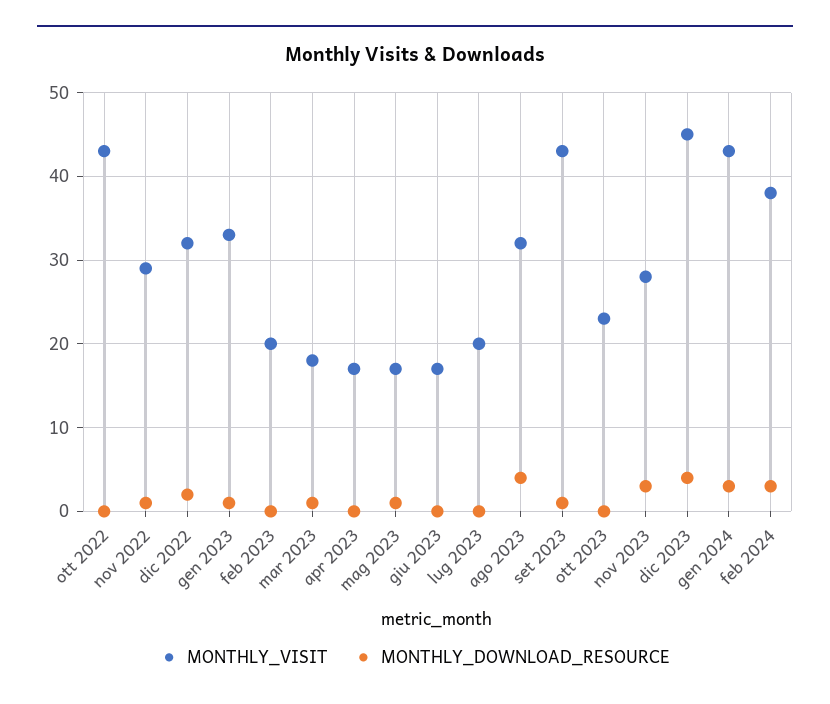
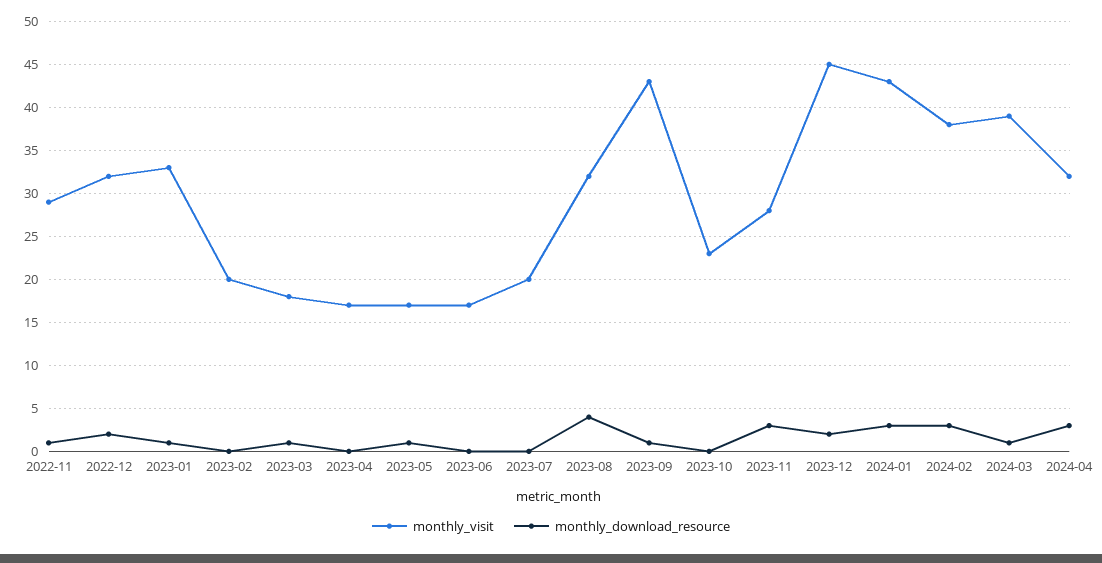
MONTHLY_VISIT, ott 2022: 43 -> none
MONTHLY_DOWNLOAD_RESOURCE, ott 2022: 0 -> none
MONTHLY_DOWNLOAD_RESOURCE, dic 2023: 4 -> 2
MONTHLY_VISIT, 2024-03: none -> 39
MONTHLY_DOWNLOAD_RESOURCE, 2024-03: none -> 1
MONTHLY_VISIT, 2024-04: none -> 32
MONTHLY_DOWNLOAD_RESOURCE, 2024-04: none -> 3

